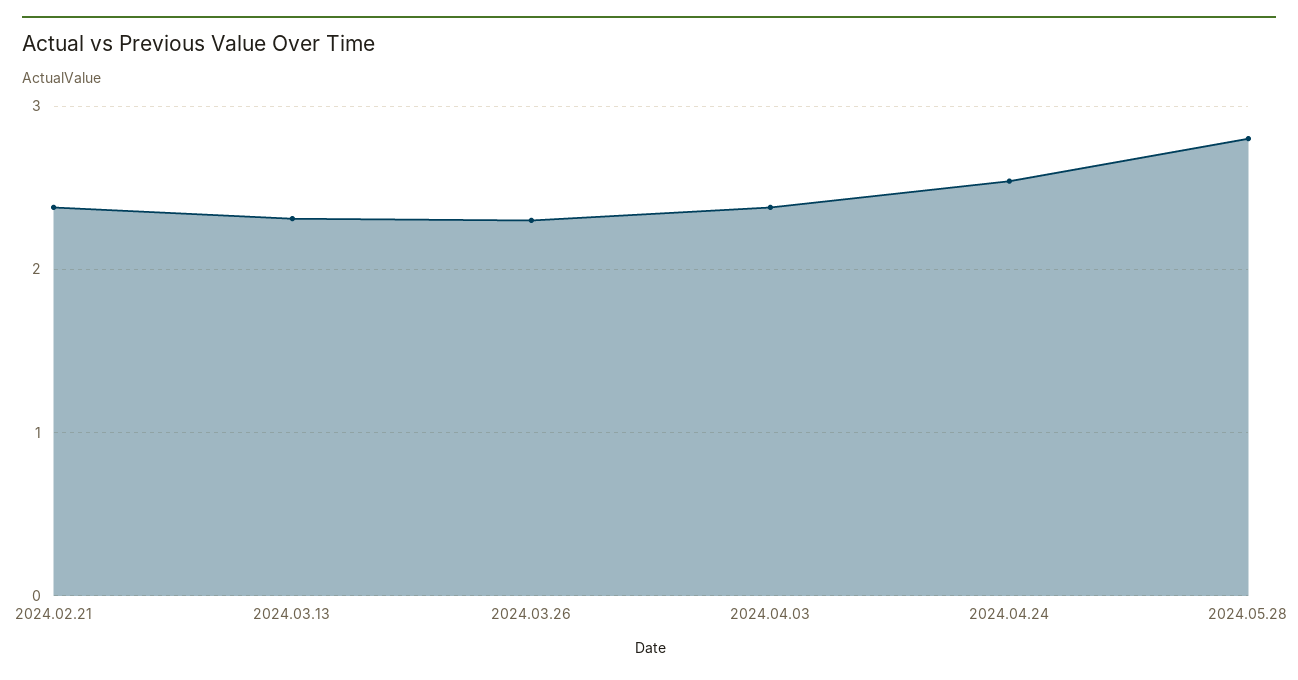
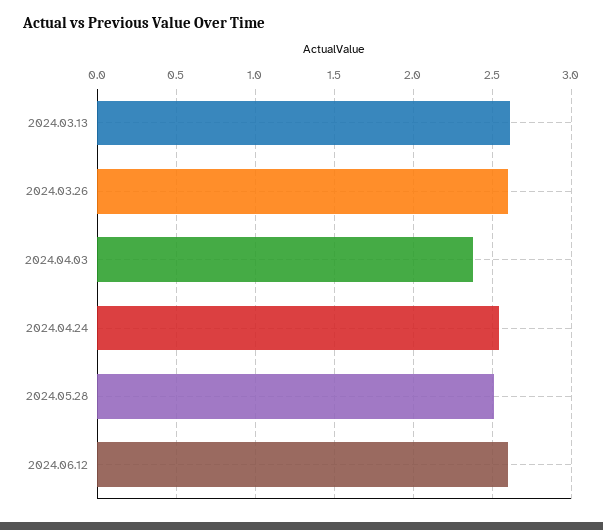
2024.02.21: 2.4 -> none
2024.03.13: 2.3 -> 2.6
2024.03.26: 2.3 -> 2.6
2024.05.28: 2.8 -> 2.5
2024.06.12: none -> 2.6

